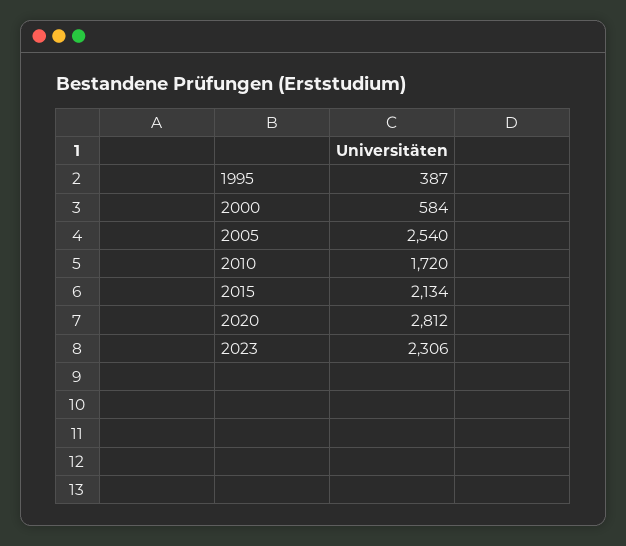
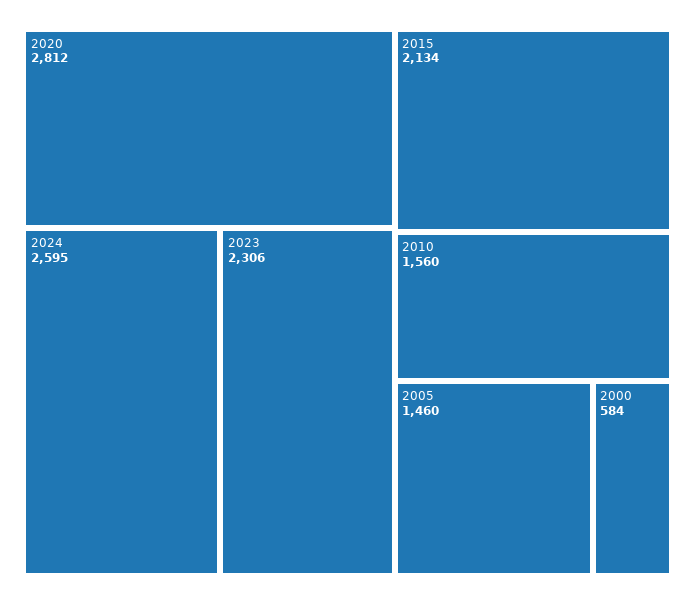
1995: 387 -> none
2005: 2540 -> 1460
2010: 1720 -> 1560
2024: none -> 2595

